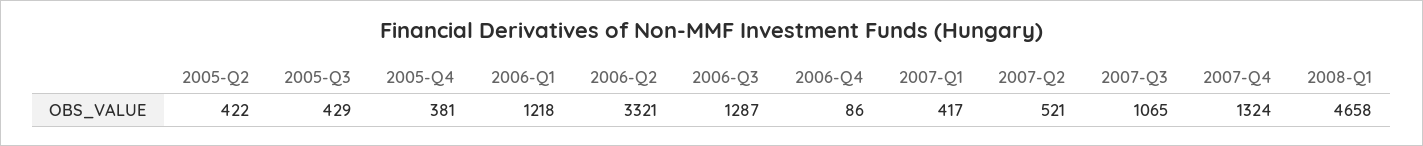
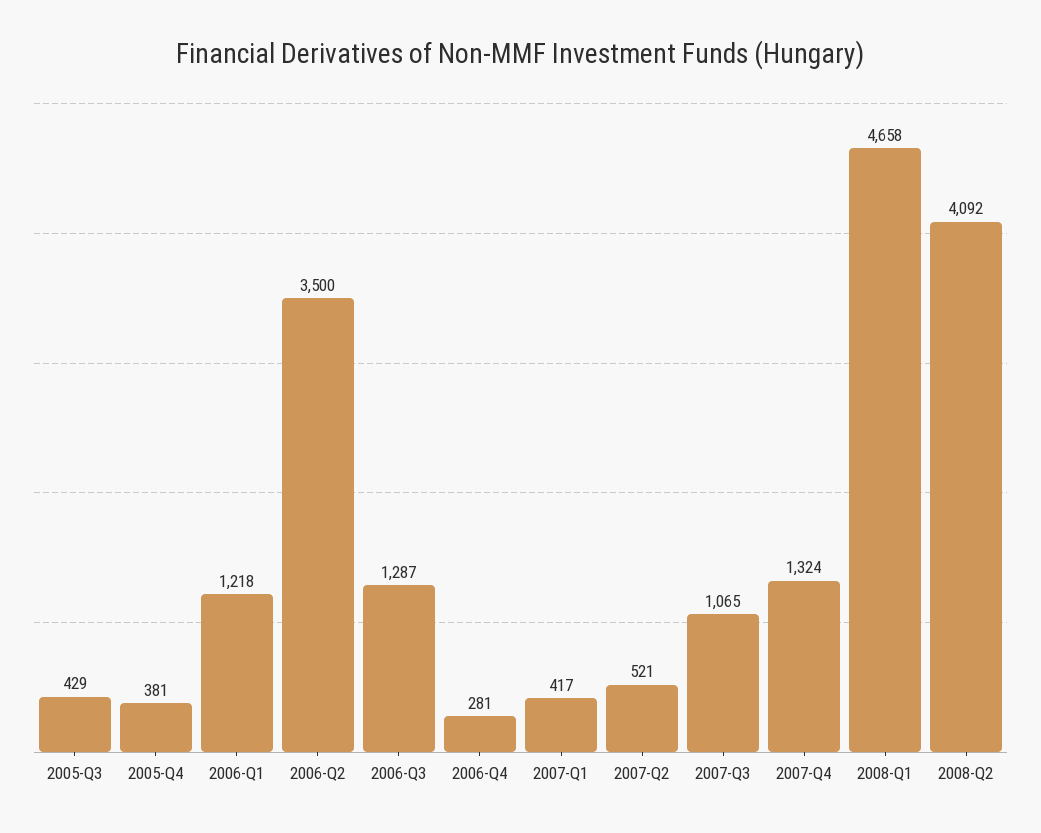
2005-Q2: 422 -> none
2006-Q2: 3321 -> 3500
2006-Q4: 86 -> 281
2008-Q2: none -> 4092

